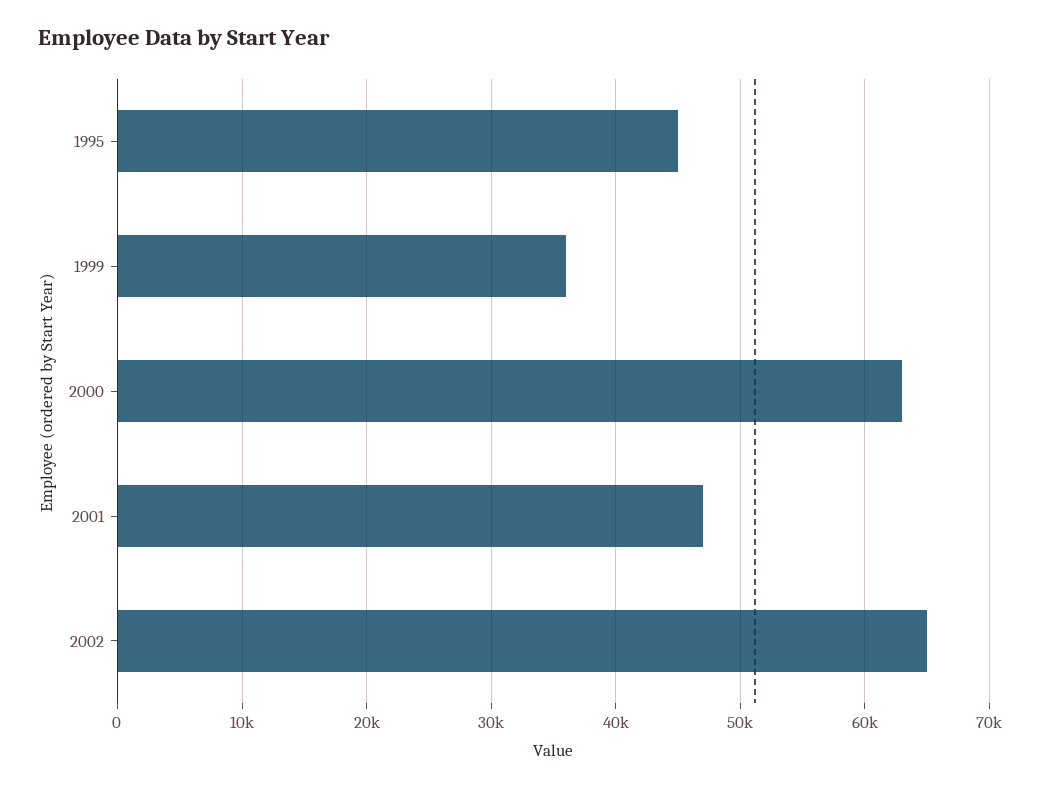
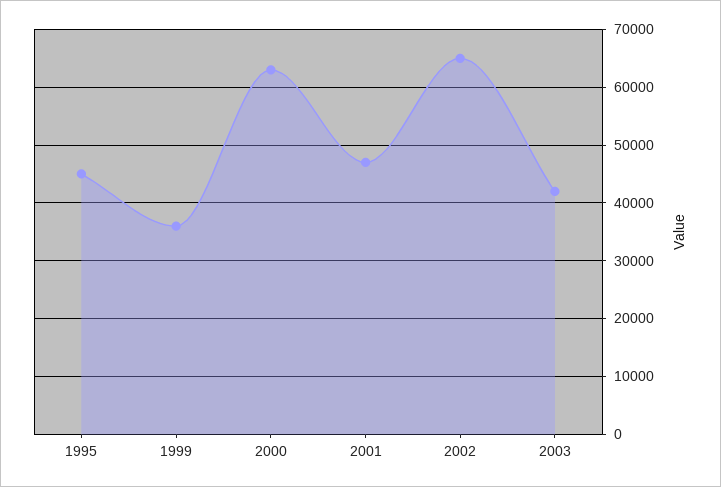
2003: none -> 42000

